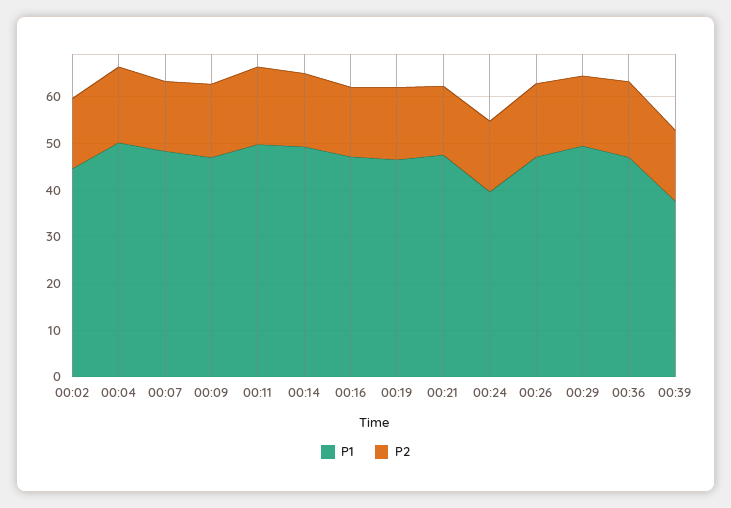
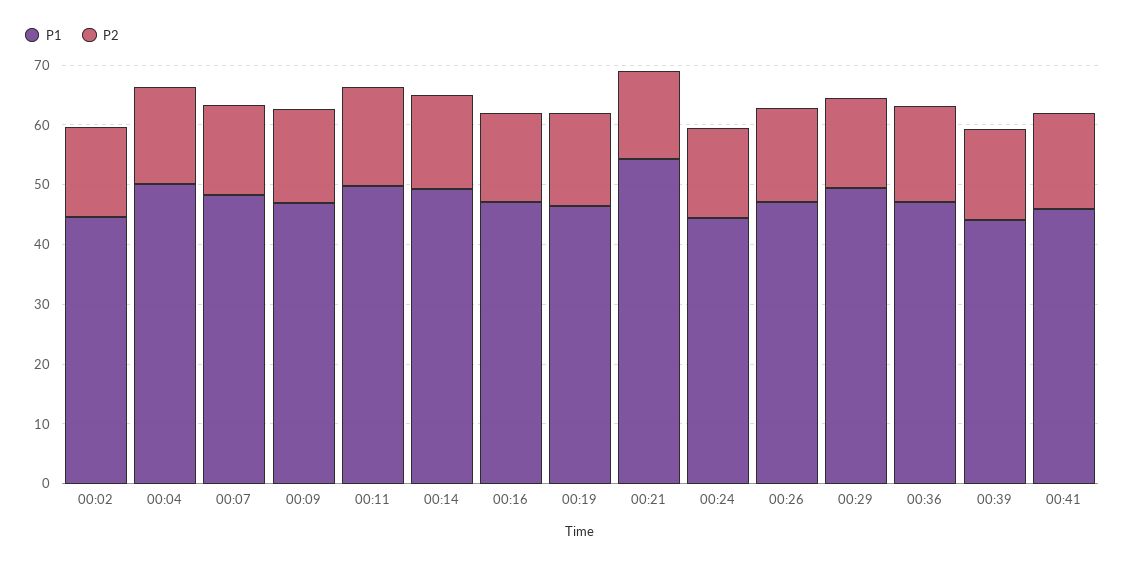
P1, 00:21: 48 -> 54
P1, 00:24: 40 -> 44
P1, 00:39: 38 -> 44
P1, 00:41: none -> 46
P2, 00:41: none -> 16

